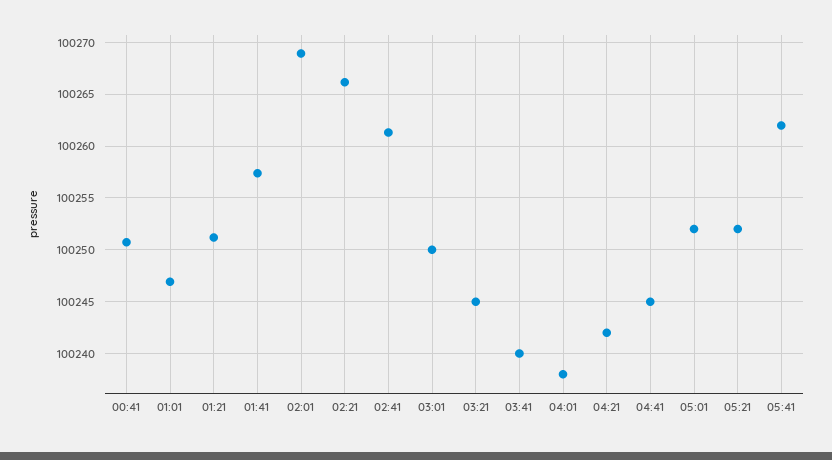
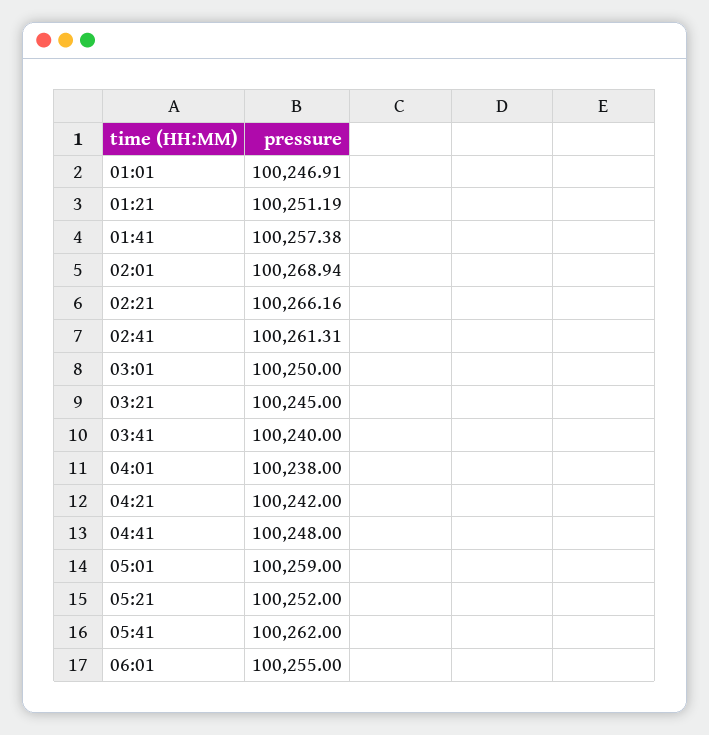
00:41: 100251 -> none
04:41: 100245 -> 100248
05:01: 100252 -> 100259
06:01: none -> 100255

